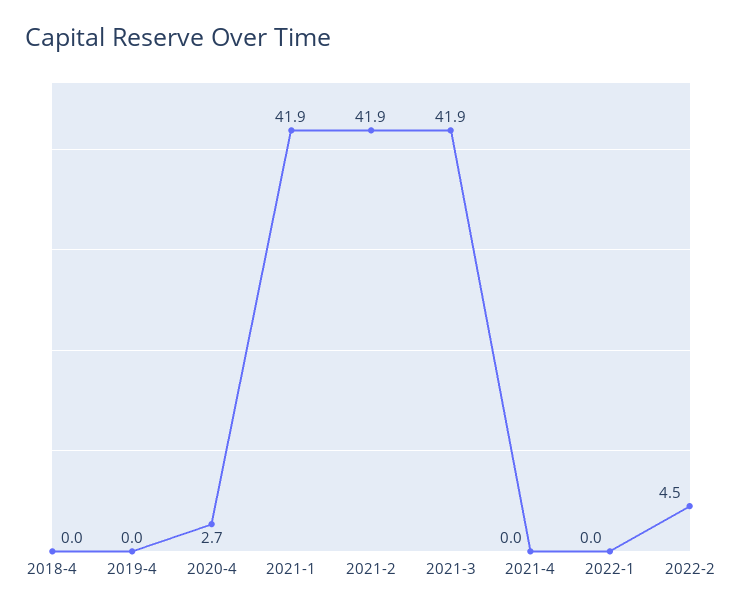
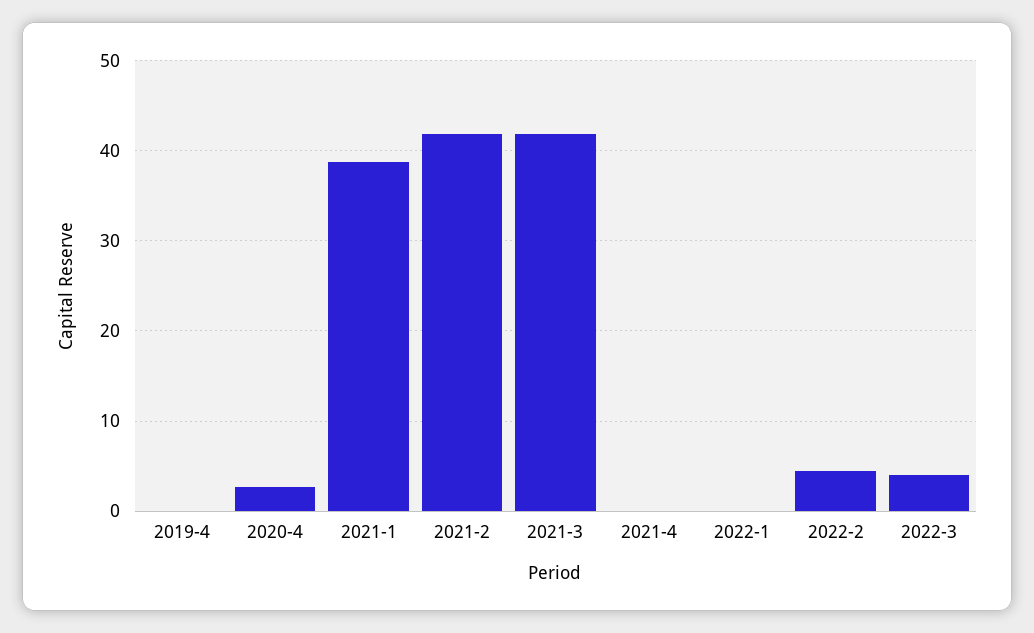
2018-4: 0 -> none
2021-1: 41.9 -> 39
2022-3: none -> 4

